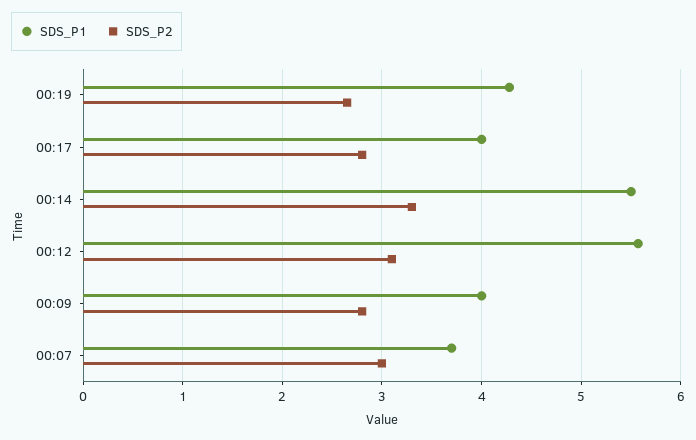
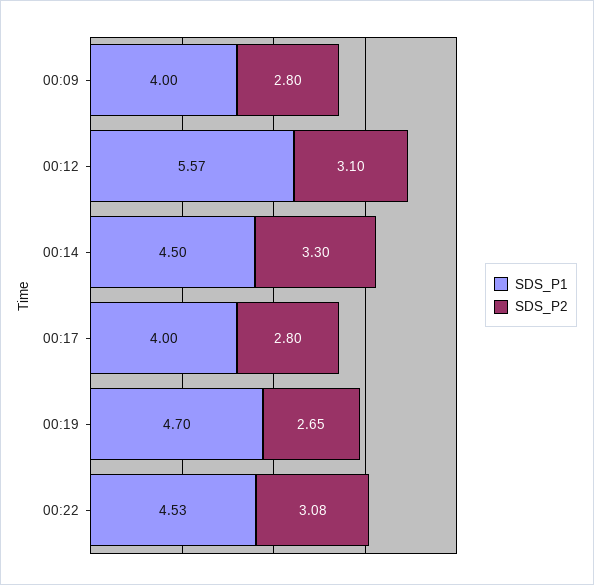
SDS_P1, 00:19: 4.3 -> 4.7
SDS_P1, 00:14: 5.5 -> 4.5
SDS_P1, 00:07: 3.7 -> none
SDS_P2, 00:07: 3 -> none
SDS_P1, 00:22: none -> 4.53
SDS_P2, 00:22: none -> 3.08

